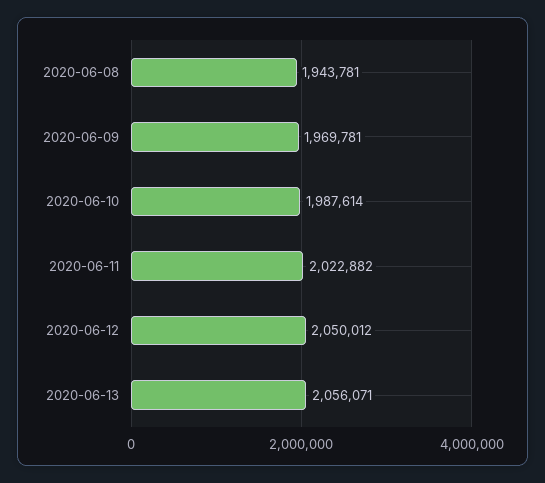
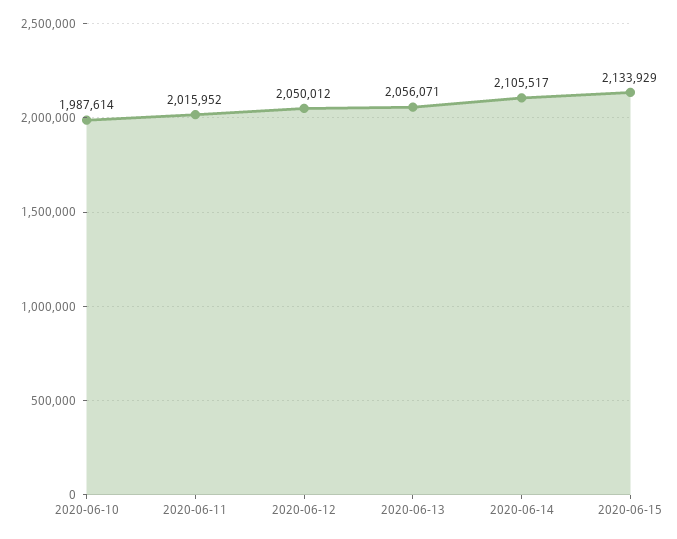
2020-06-08: 1943781 -> none
2020-06-09: 1969781 -> none
2020-06-11: 2022882 -> 2015952
2020-06-14: none -> 2105517
2020-06-15: none -> 2133929

